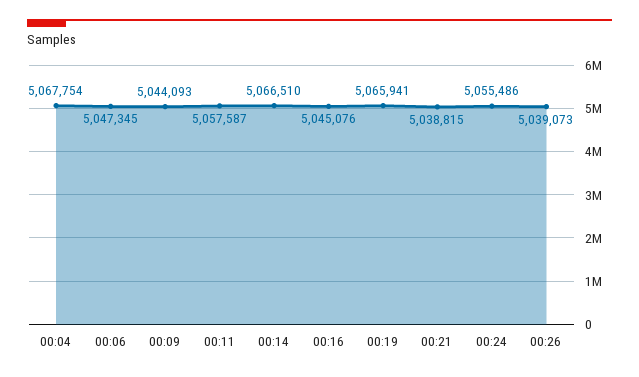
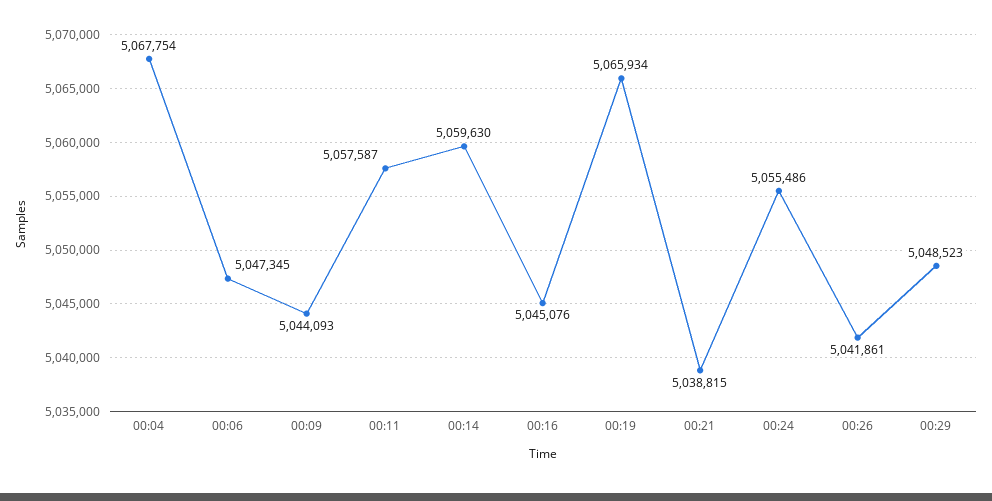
00:14: 5066510 -> 5059630
00:19: 5065941 -> 5065934
00:26: 5039073 -> 5041861
00:29: none -> 5048523

